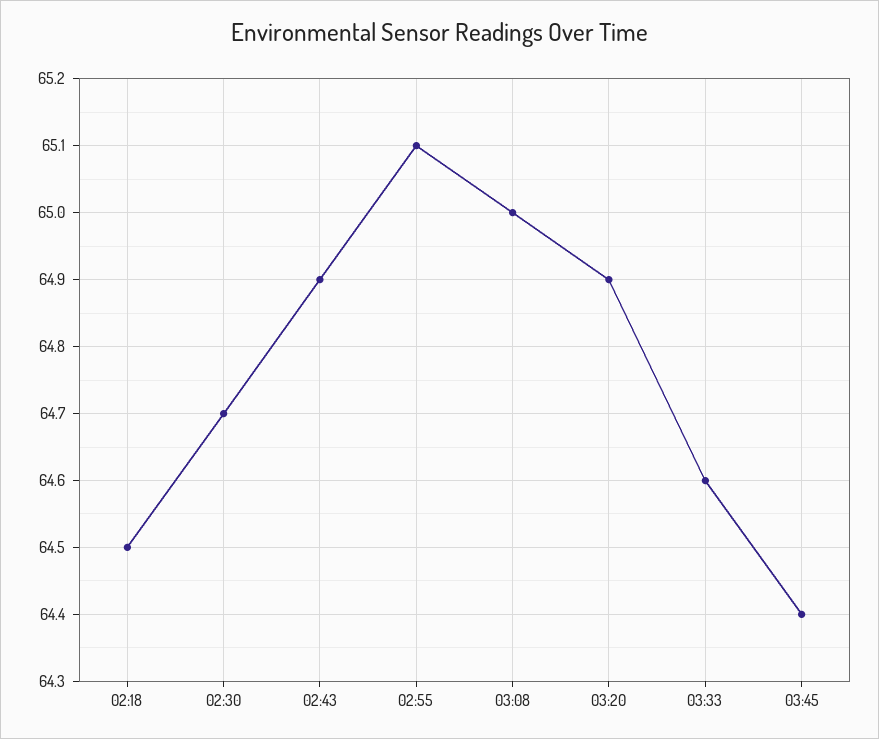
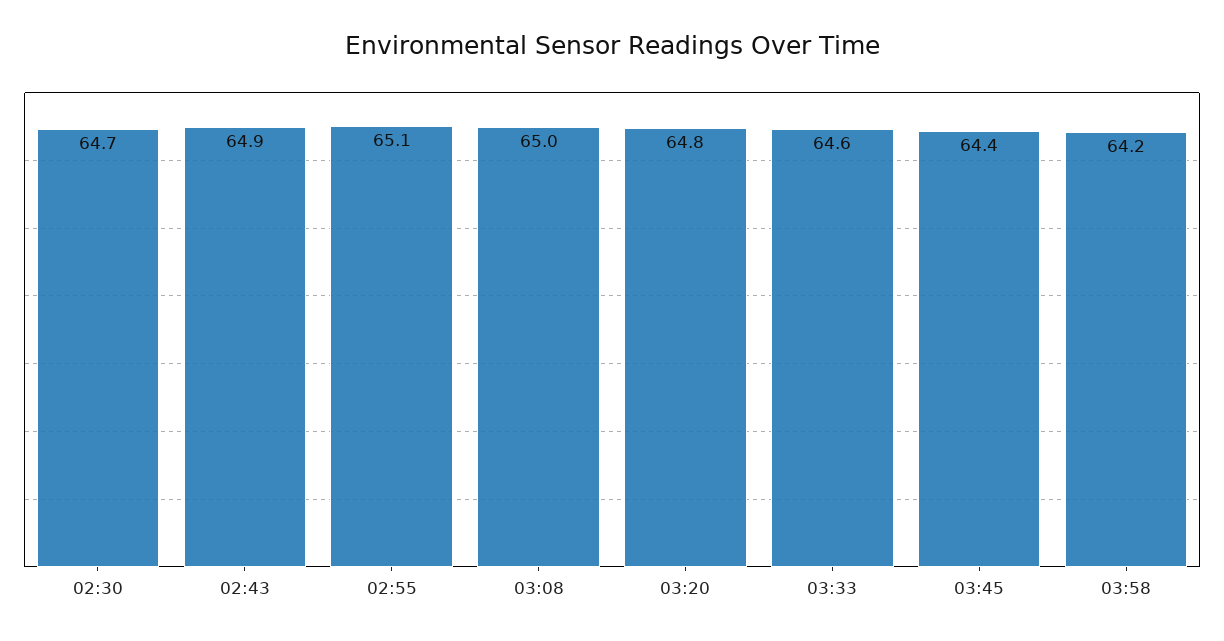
02:18: 64.5 -> none
03:20: 64.9 -> 64.8
03:58: none -> 64.2

